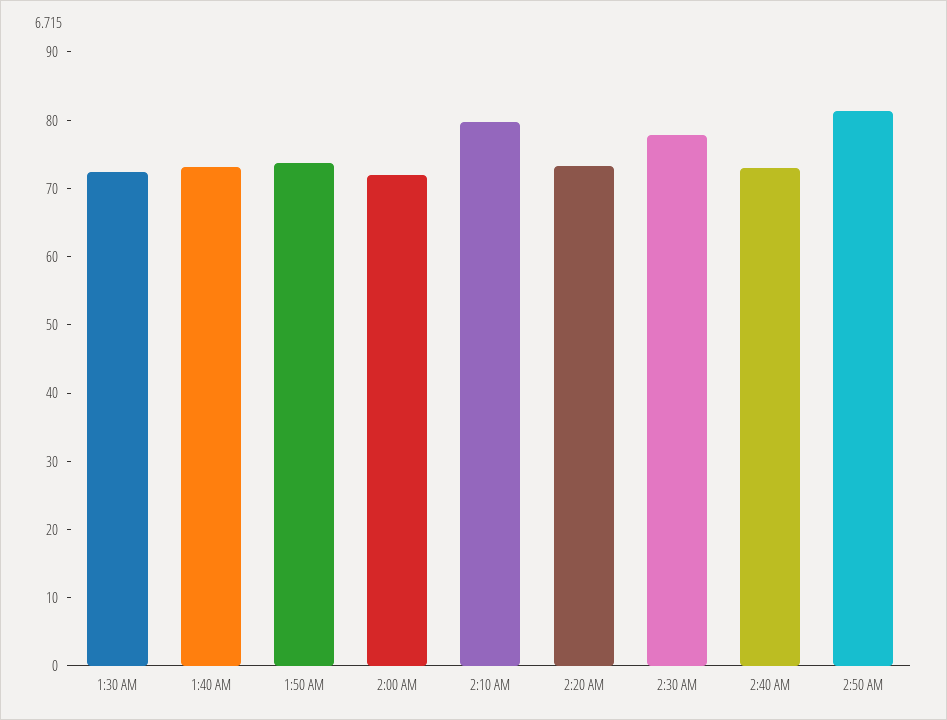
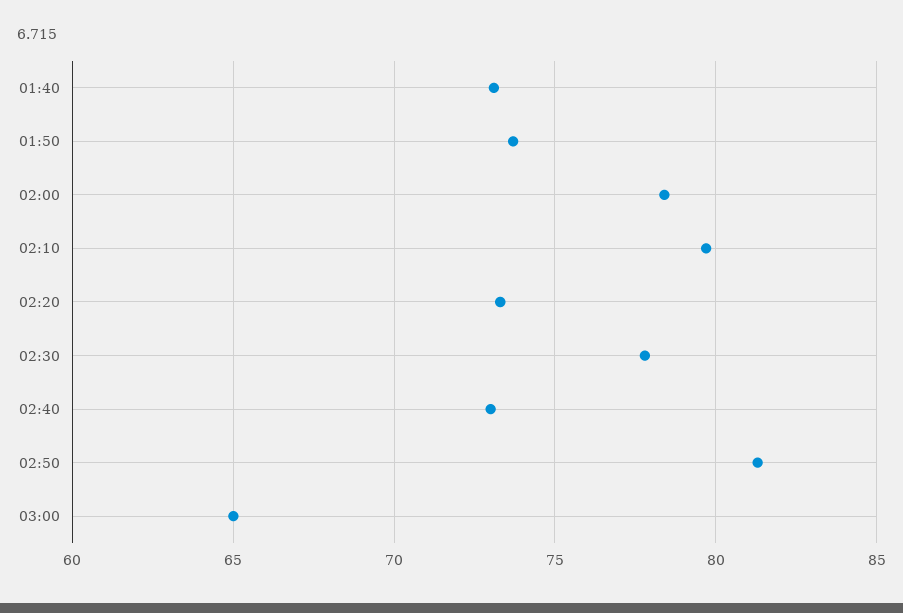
1:30 AM: 72 -> none
2:00 AM: 72 -> 78.5
03:00: none -> 65

